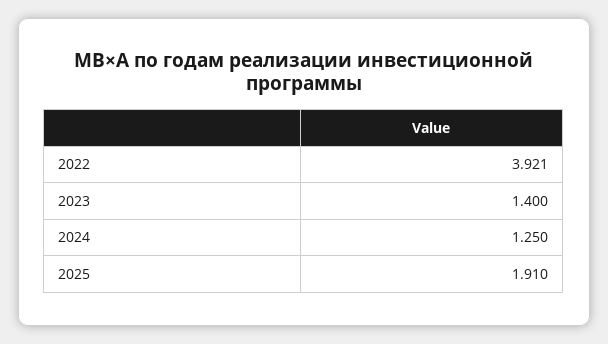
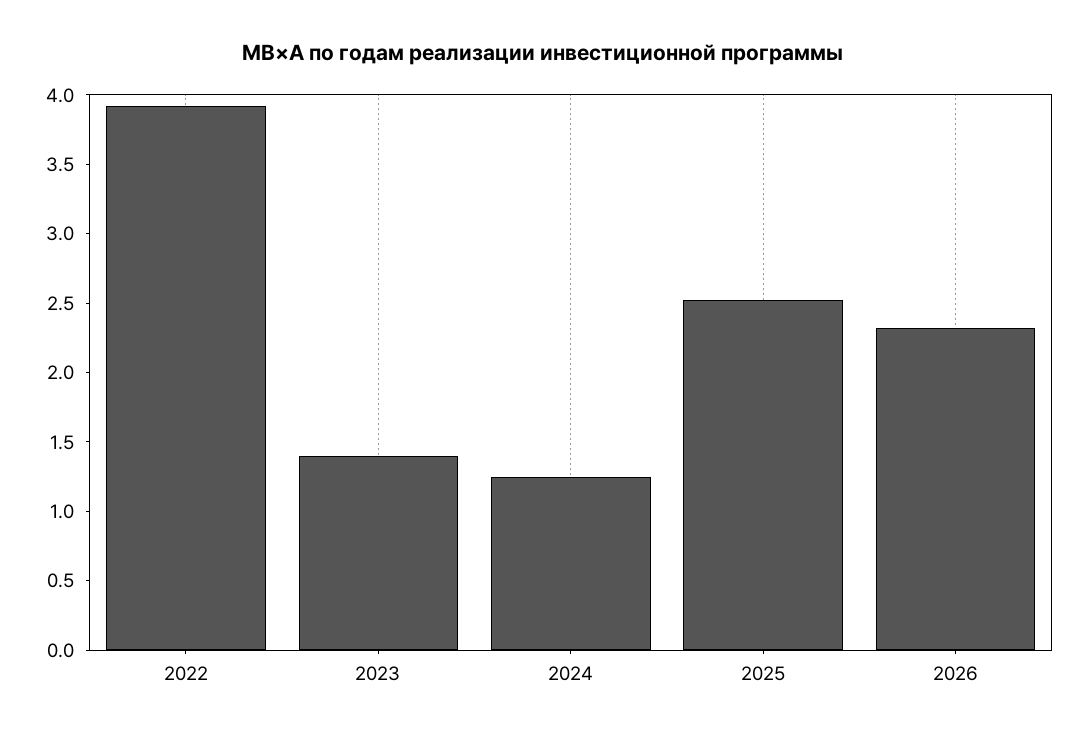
2025: 1.91 -> 2.5
2026: none -> 2.3

